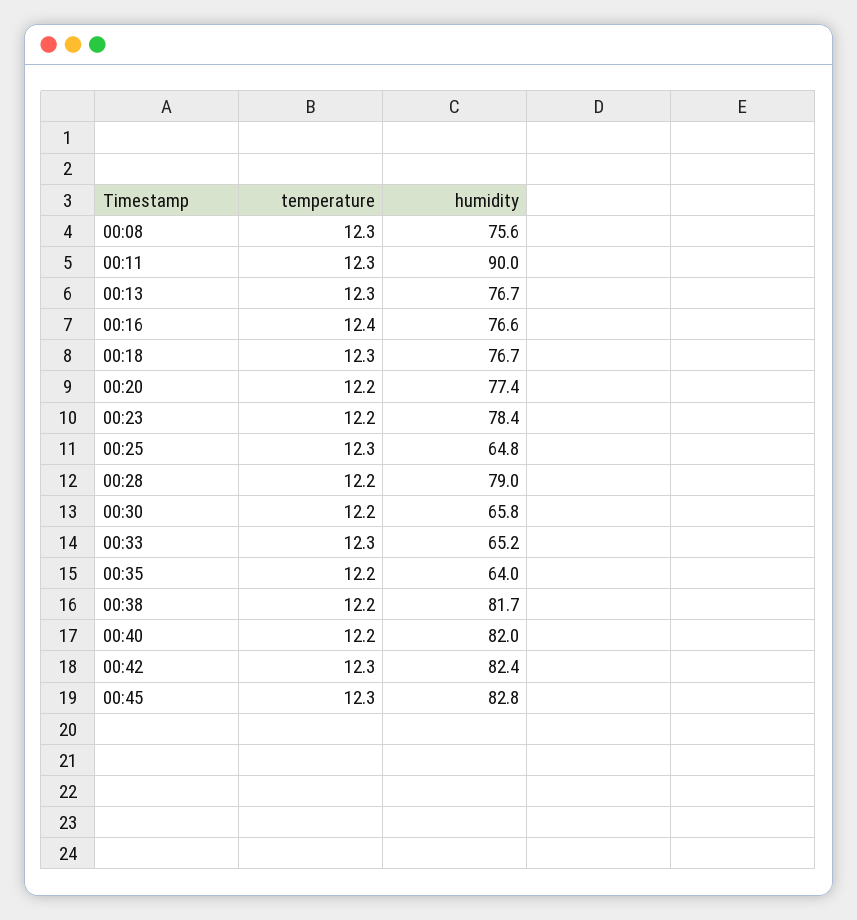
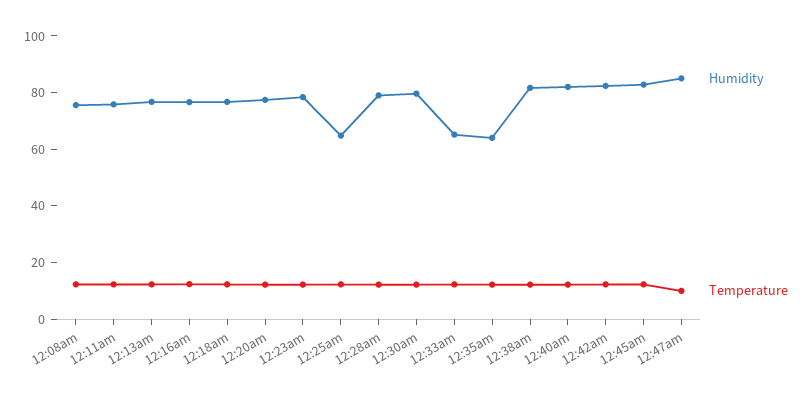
humidity, 00:11: 90 -> 75
humidity, 00:30: 65.8 -> 80
humidity, 12:47am: none -> 85
temperature, 12:47am: none -> 10

